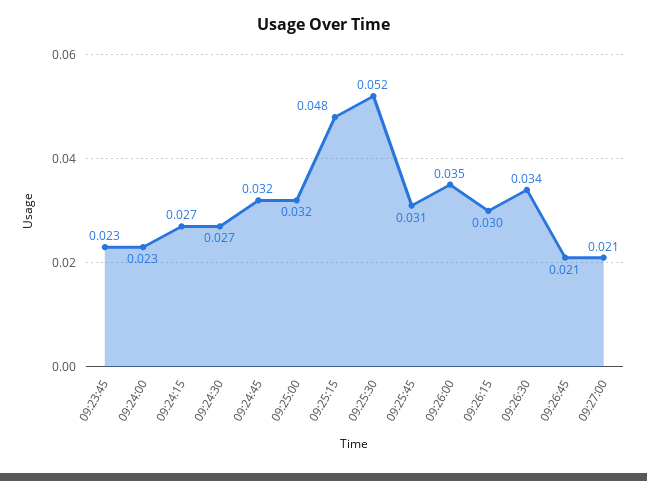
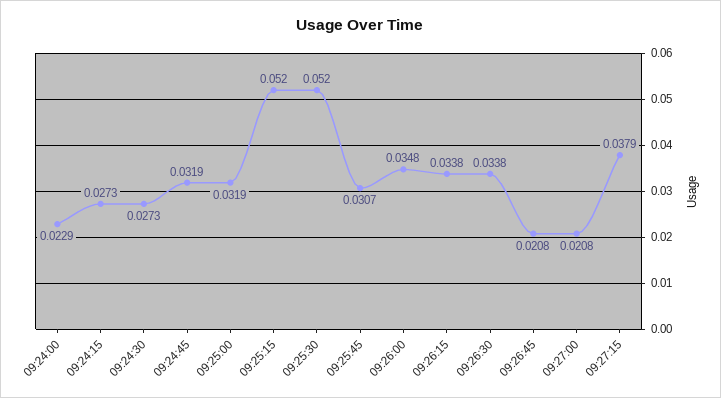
09:23:45: 0.023 -> none
09:25:15: 0.048 -> 0.052
09:26:15: 0.03 -> 0.0338
09:27:15: none -> 0.0379

